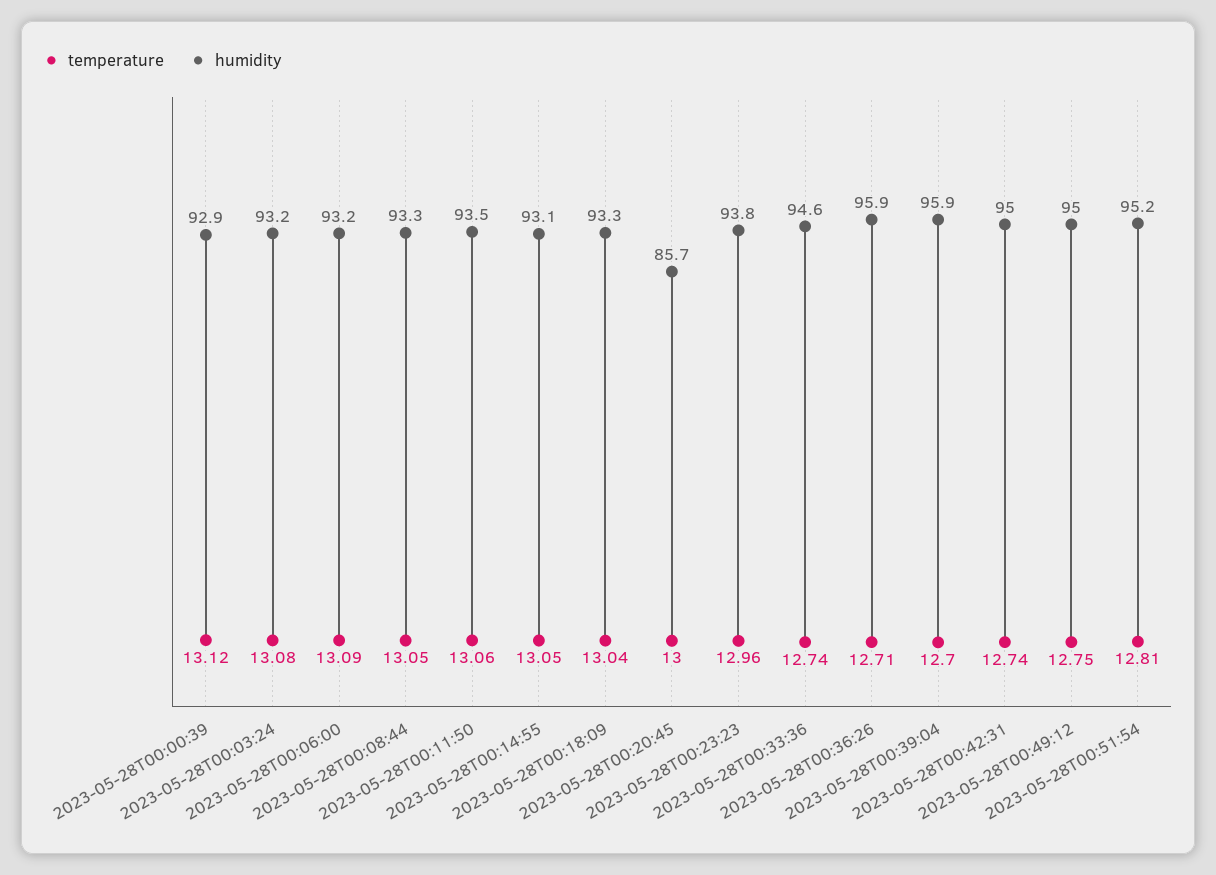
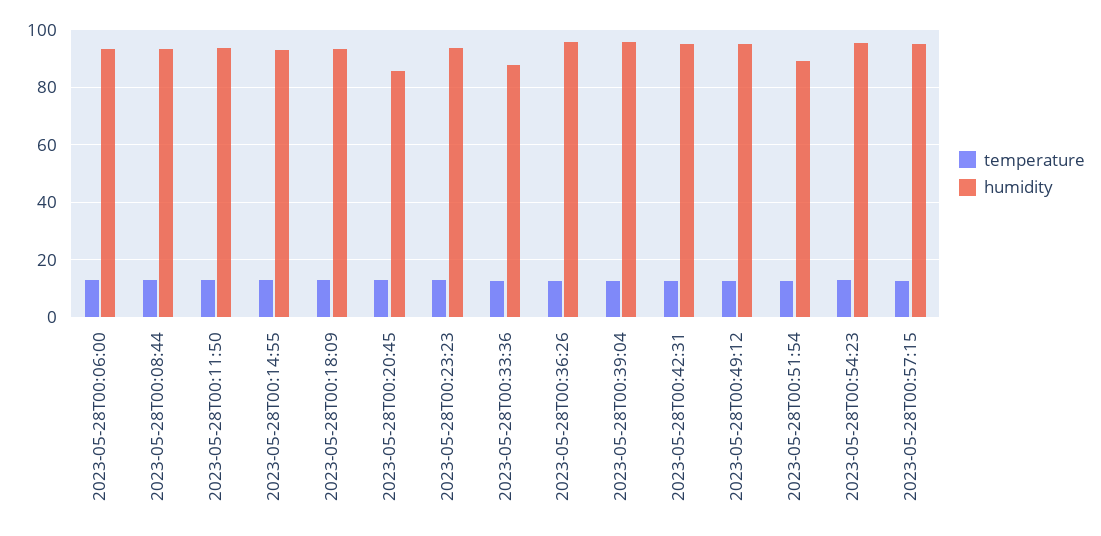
temperature, 2023-05-28T00:00:39: 13.12 -> none
humidity, 2023-05-28T00:00:39: 92.9 -> none
temperature, 2023-05-28T00:03:24: 13.08 -> none
humidity, 2023-05-28T00:03:24: 93.2 -> none
humidity, 2023-05-28T00:33:36: 94.6 -> 87.5
humidity, 2023-05-28T00:51:54: 95.2 -> 90
temperature, 2023-05-28T00:54:23: none -> 12.5
humidity, 2023-05-28T00:54:23: none -> 95
temperature, 2023-05-28T00:57:15: none -> 12.5
humidity, 2023-05-28T00:57:15: none -> 95

